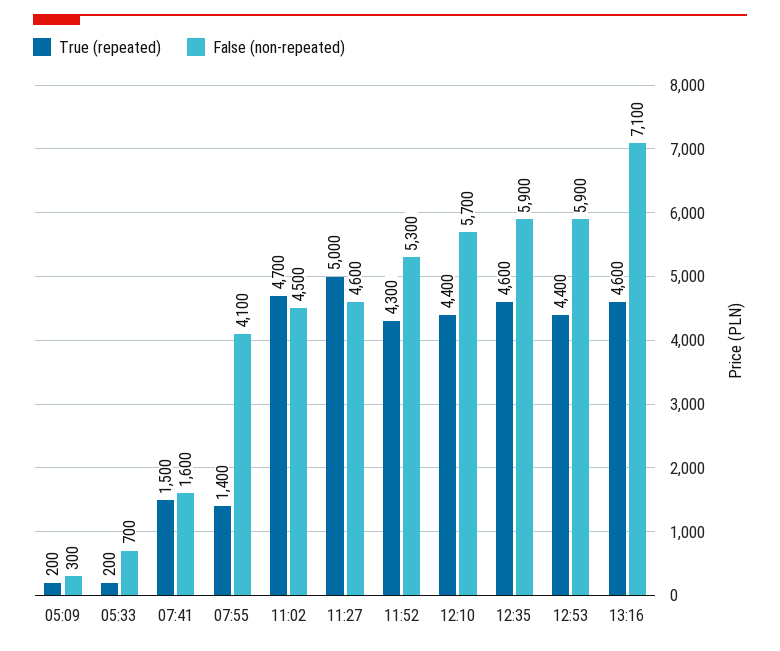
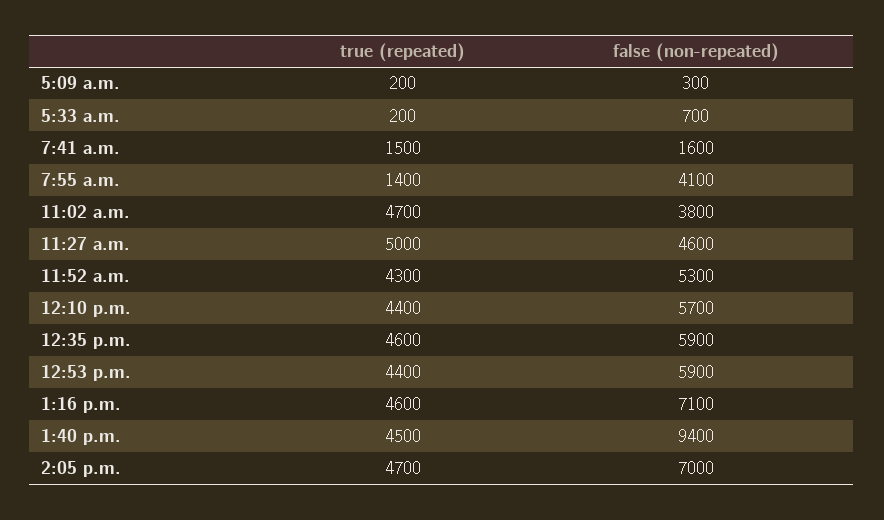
False (non-repeated), 11:02: 4500 -> 3800
True (repeated), 1:40 p.m.: none -> 4500
False (non-repeated), 1:40 p.m.: none -> 9400
True (repeated), 2:05 p.m.: none -> 4700
False (non-repeated), 2:05 p.m.: none -> 7000

